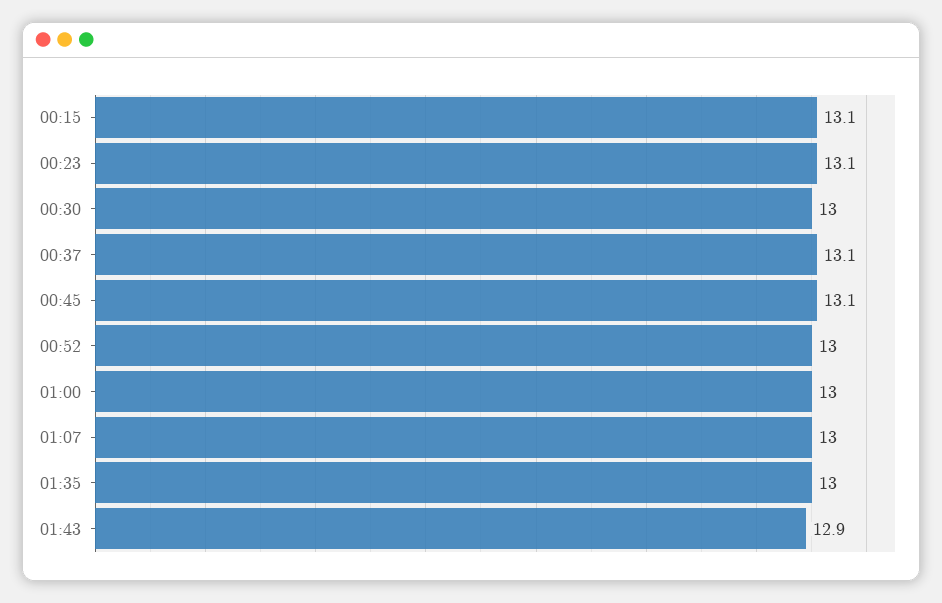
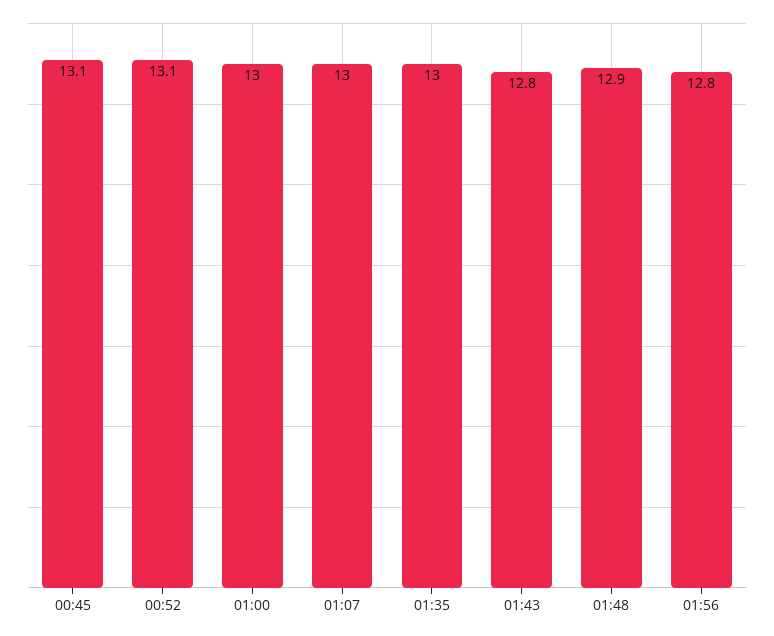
00:15: 13.1 -> none
00:23: 13.1 -> none
00:30: 13 -> none
00:37: 13.1 -> none
00:52: 13 -> 13.1
01:43: 12.9 -> 12.8
01:48: none -> 12.9
01:56: none -> 12.8

